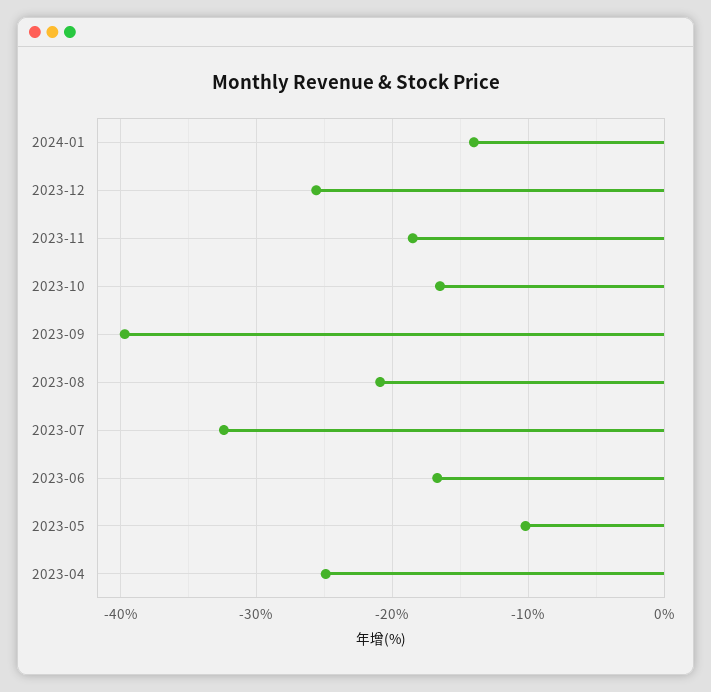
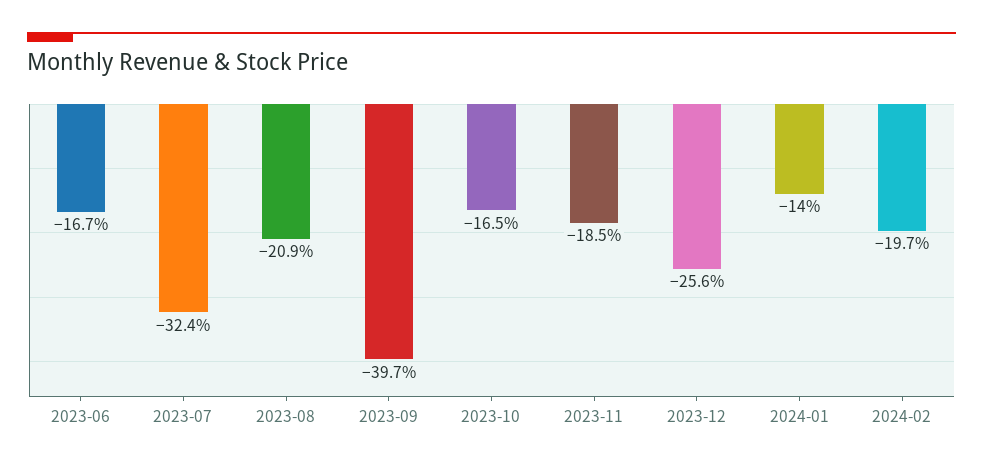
2023-05: -10 -> none
2023-04: -25 -> none
2024-02: none -> -19.7

